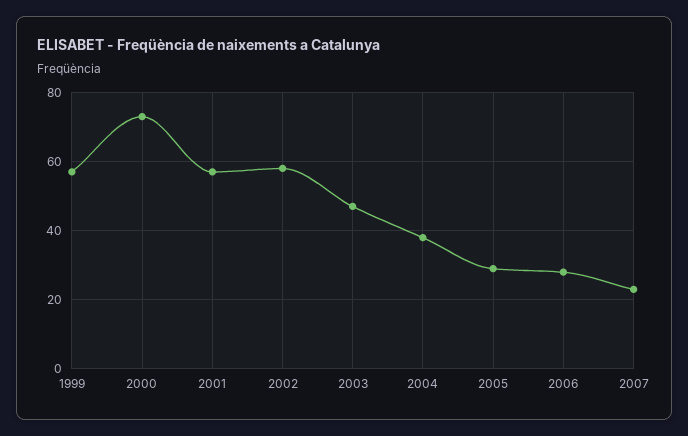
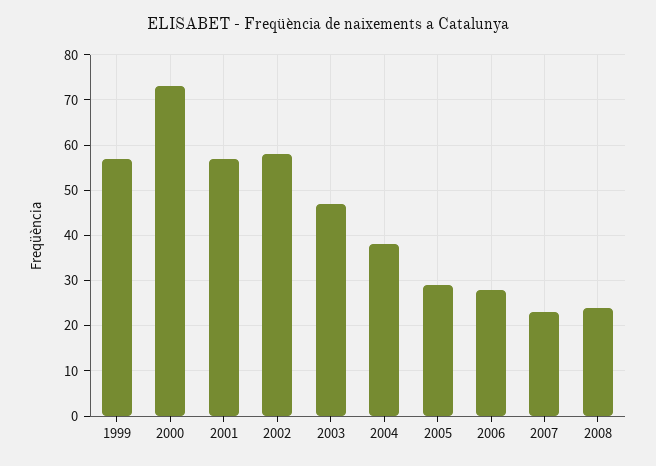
2008: none -> 25

